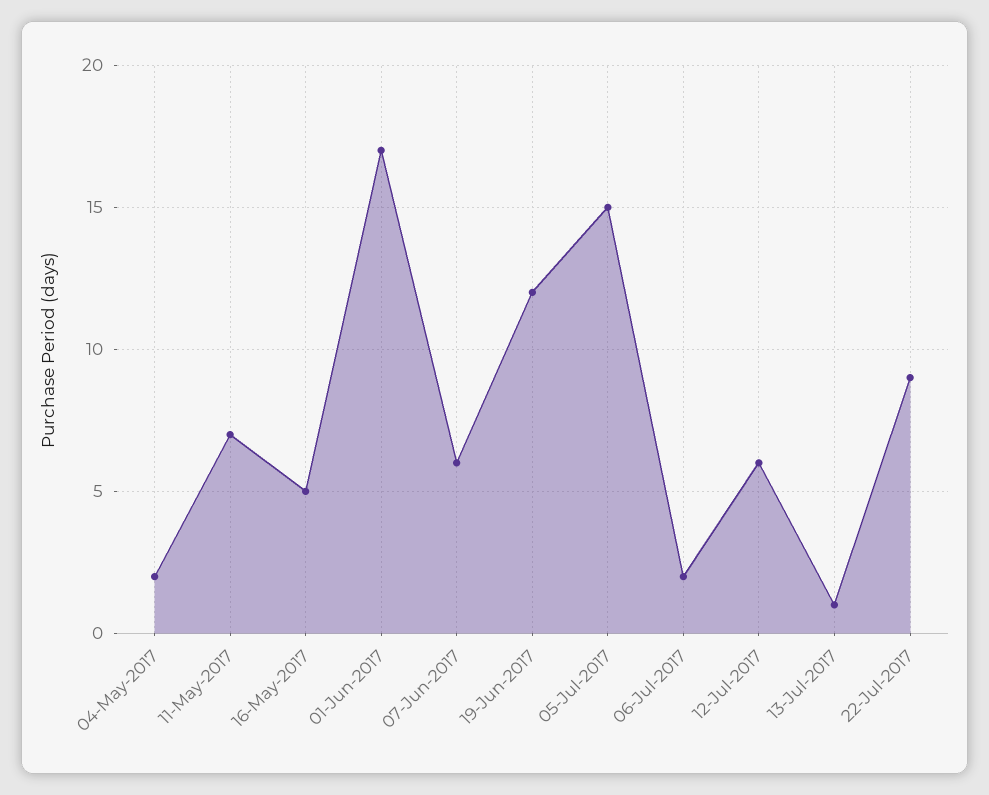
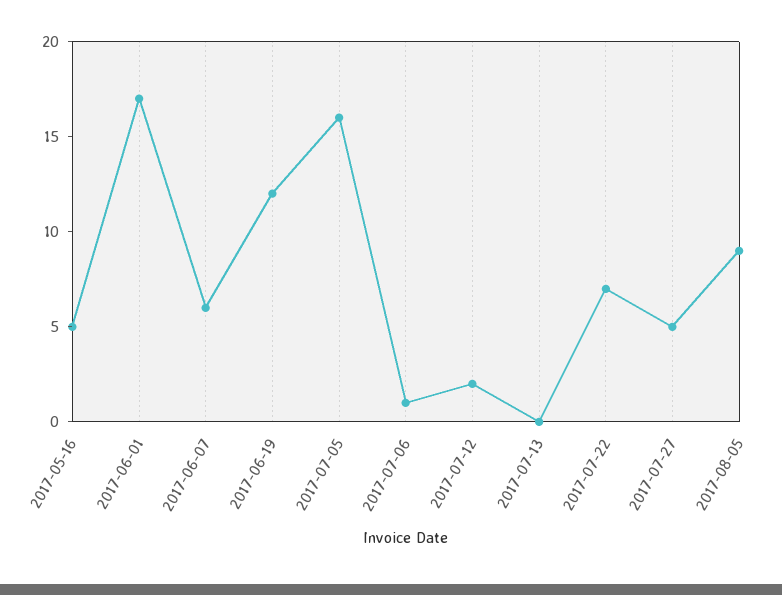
04-May-2017: 2 -> none
11-May-2017: 7 -> none
05-Jul-2017: 15 -> 16
06-Jul-2017: 2 -> 1
12-Jul-2017: 6 -> 2
13-Jul-2017: 1 -> 0
22-Jul-2017: 9 -> 7
2017-07-27: none -> 5
2017-08-05: none -> 9

